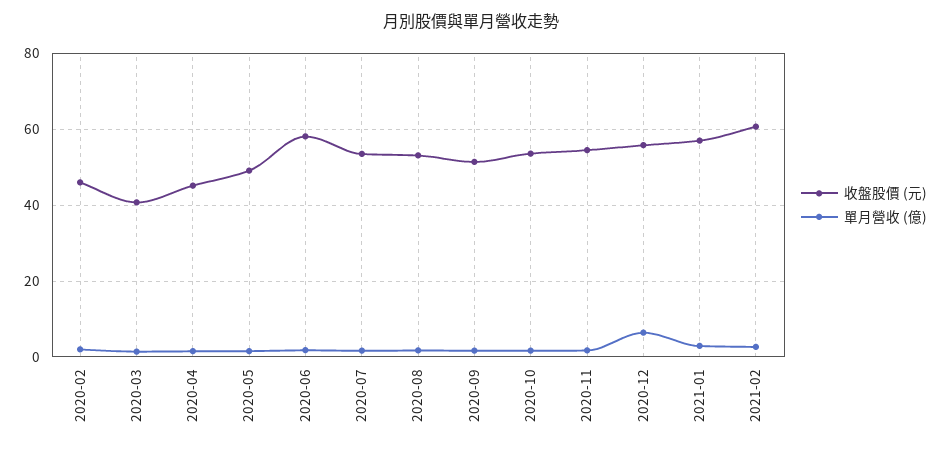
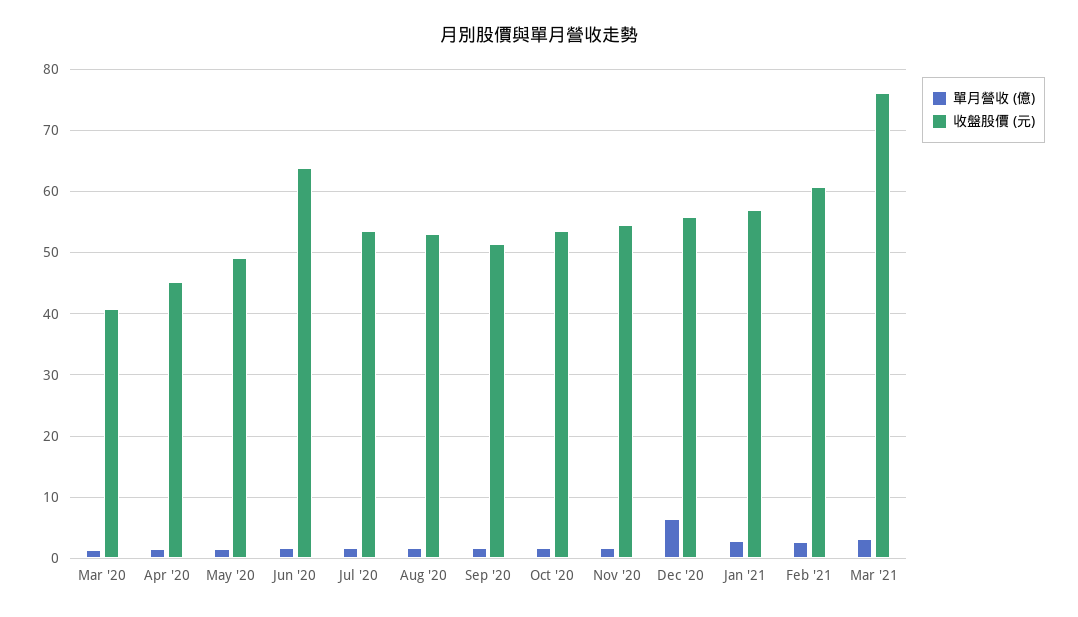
收盤股價 (元), 2020-02: 46 -> none
單月營收 (億), 2020-02: 2 -> none
收盤股價 (元), 2020-06: 58 -> 64
單月營收 (億), Mar '21: none -> 3
收盤股價 (元), Mar '21: none -> 76

